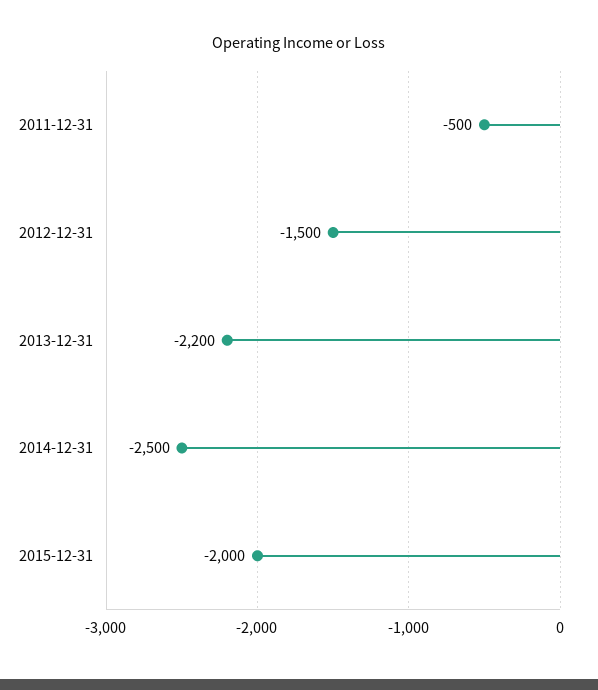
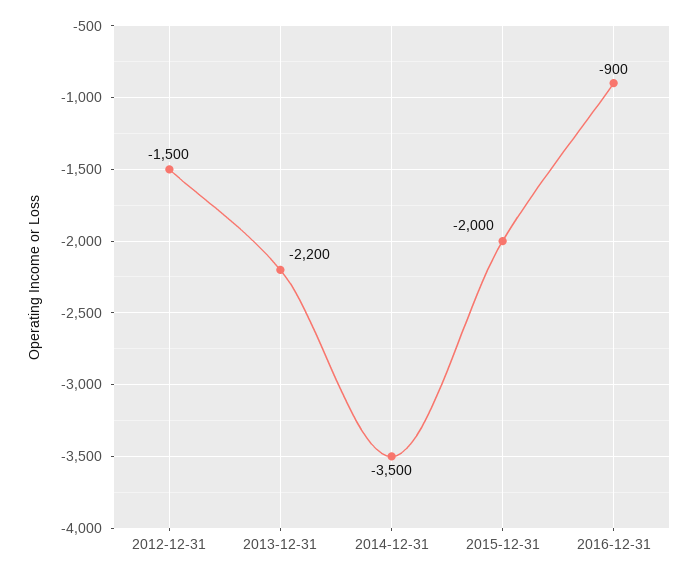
2011-12-31: -500 -> none
2014-12-31: -2500 -> -3500
2016-12-31: none -> -900

